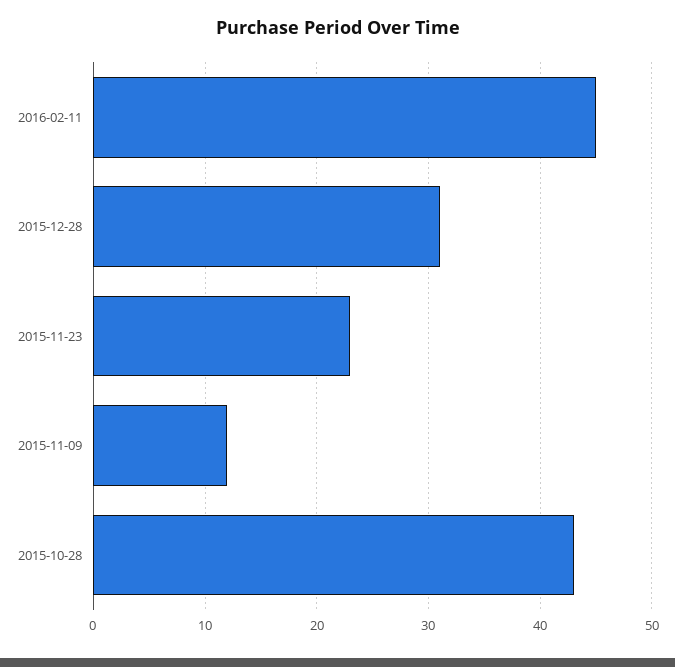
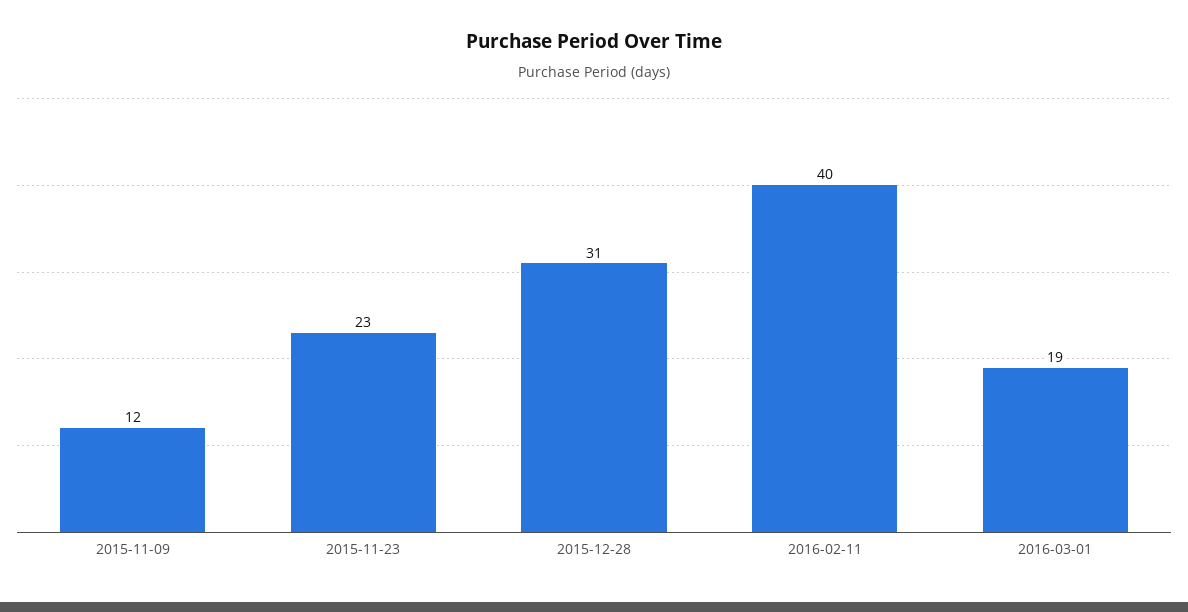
2016-02-11: 45 -> 40
2015-10-28: 43 -> none
2016-03-01: none -> 19

